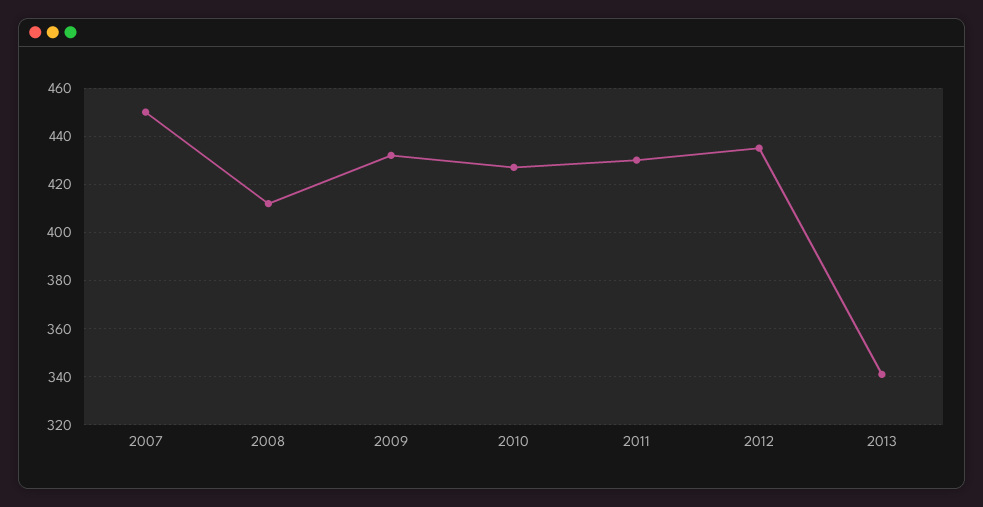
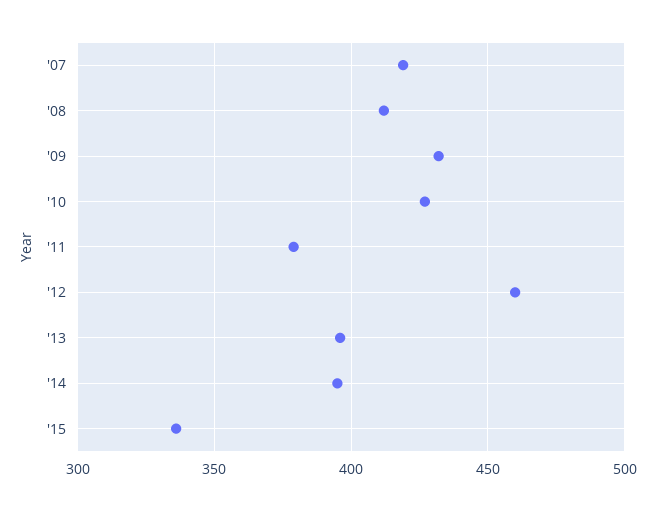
2007: 450 -> 420
2011: 430 -> 380
2012: 435 -> 460
2013: 340 -> 395
'14: none -> 395
'15: none -> 335

